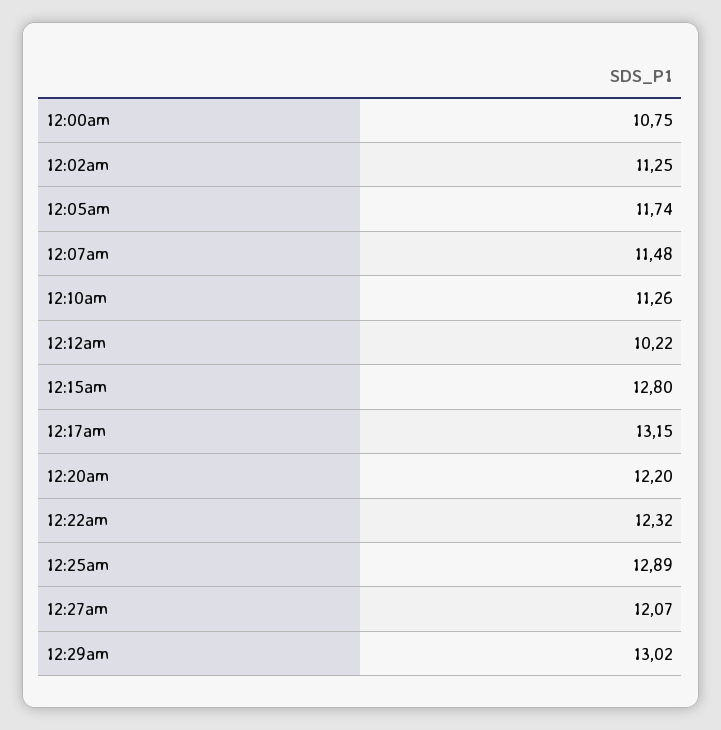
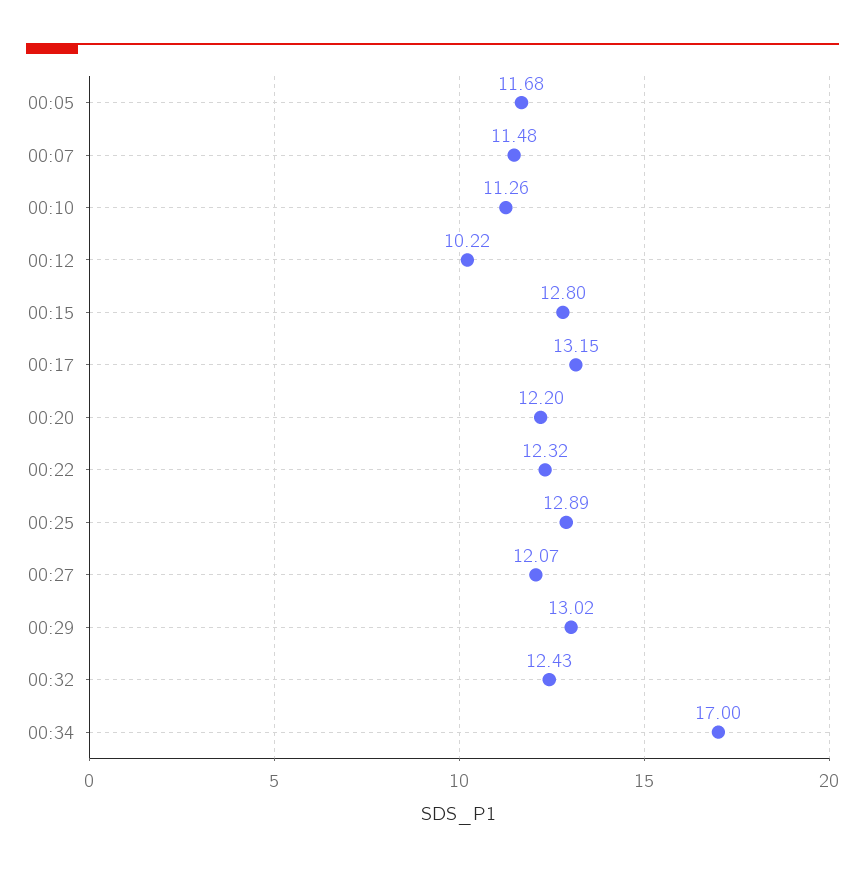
12:00am: 10.75 -> none
12:02am: 11.25 -> none
12:05am: 11.74 -> 11.68
00:32: none -> 12.43
00:34: none -> 17

